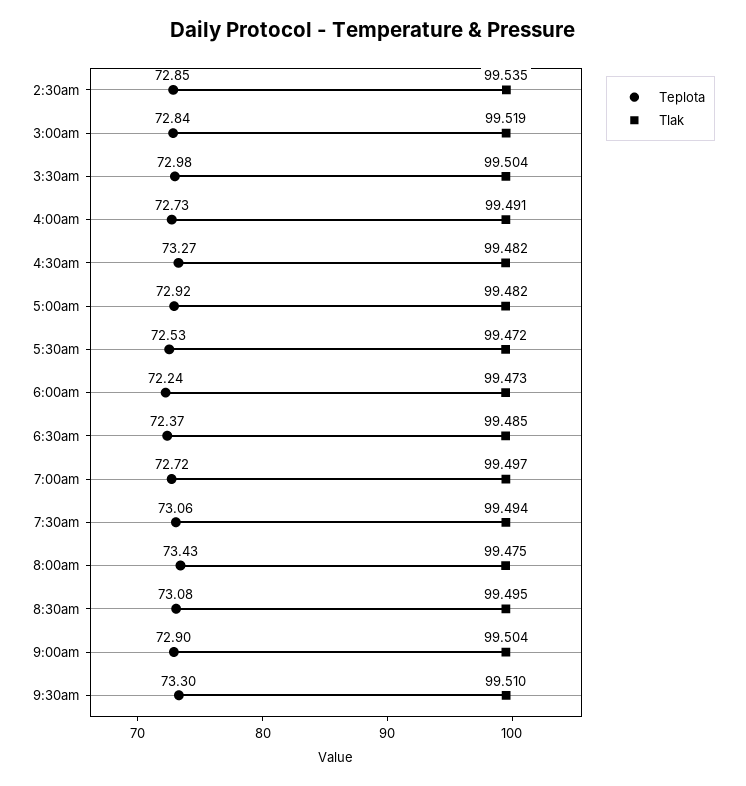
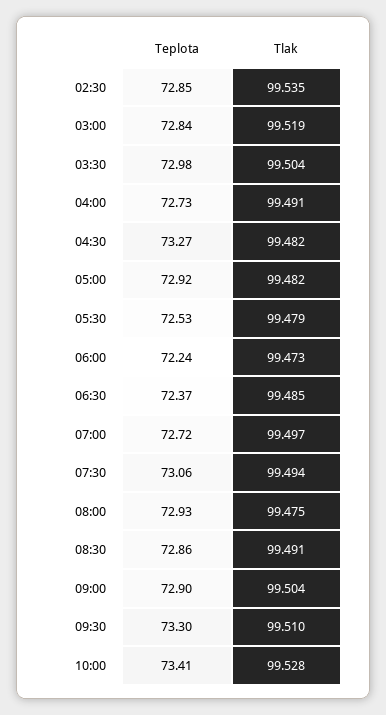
Tlak, 5:30am: 99.472 -> 99.479
Teplota, 8:00am: 73.43 -> 72.93
Teplota, 8:30am: 73.08 -> 72.86
Tlak, 8:30am: 99.495 -> 99.491
Teplota, 10:00: none -> 73.41
Tlak, 10:00: none -> 99.528

